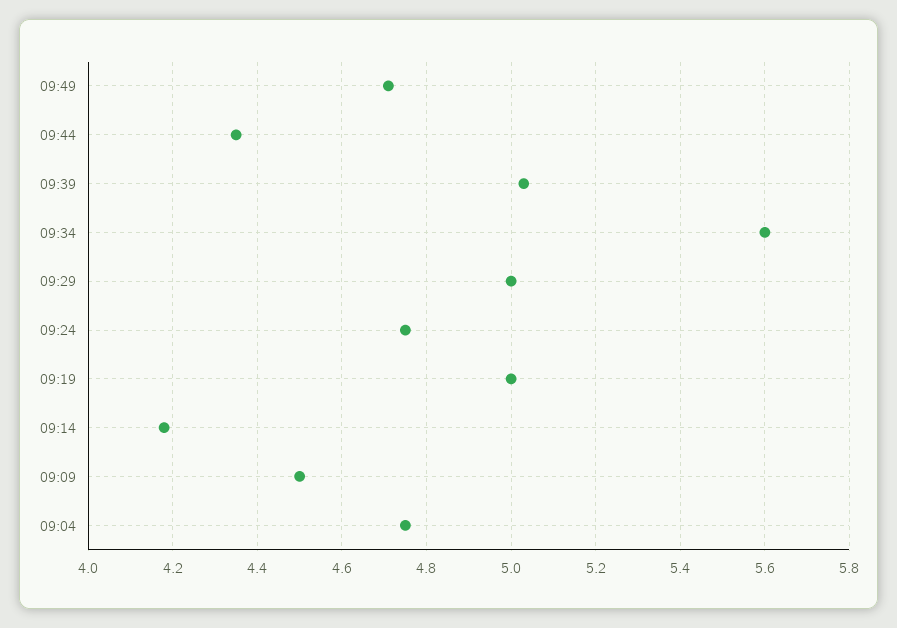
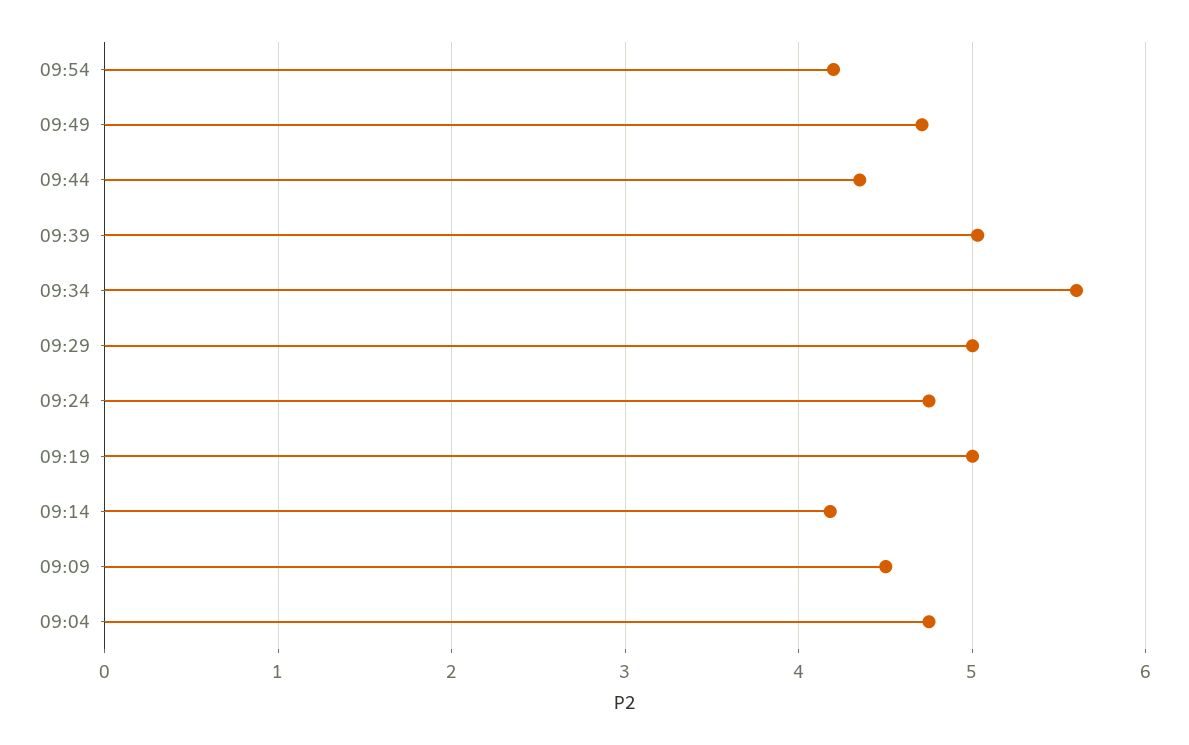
09:54: none -> 4.2

